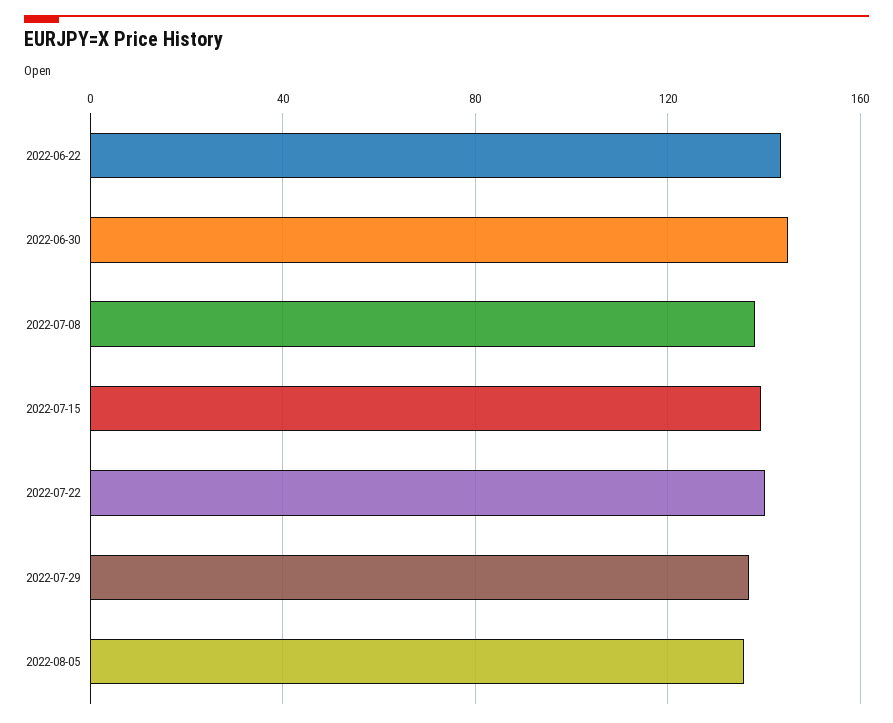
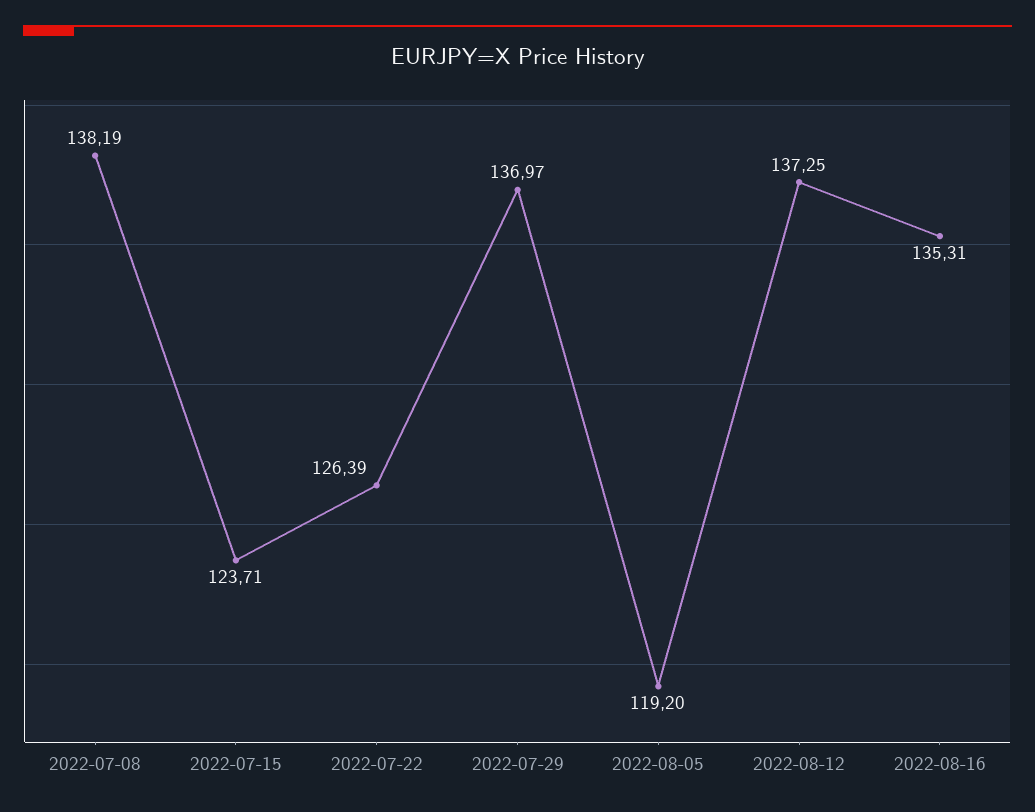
2022-06-22: 145 -> none
2022-06-30: 145 -> none
2022-07-15: 140 -> 123.71
2022-07-22: 140 -> 126.39
2022-08-05: 135 -> 119.2
2022-08-12: none -> 137.25
2022-08-16: none -> 135.31

